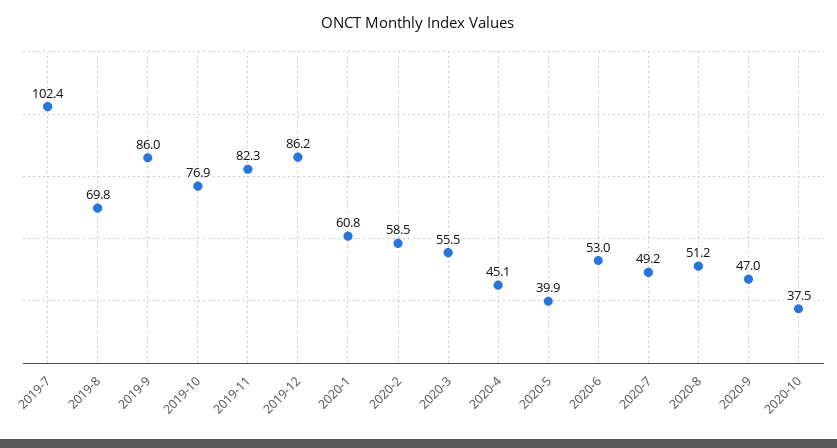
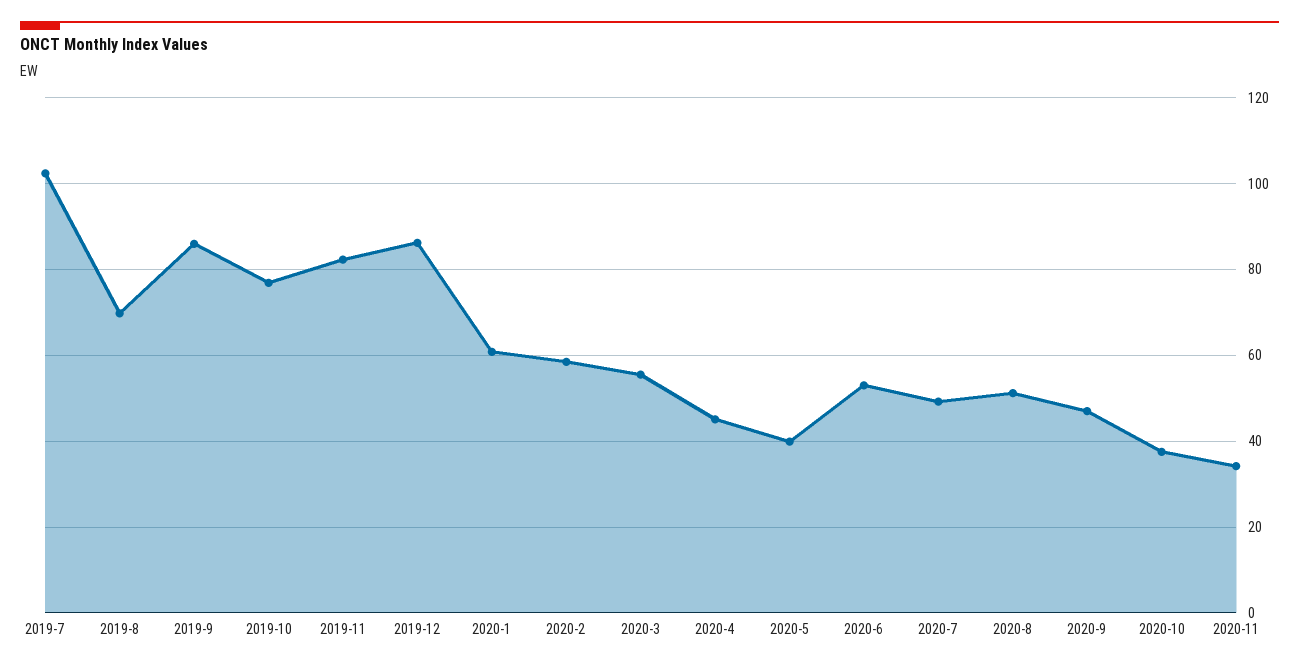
2020-11: none -> 34

